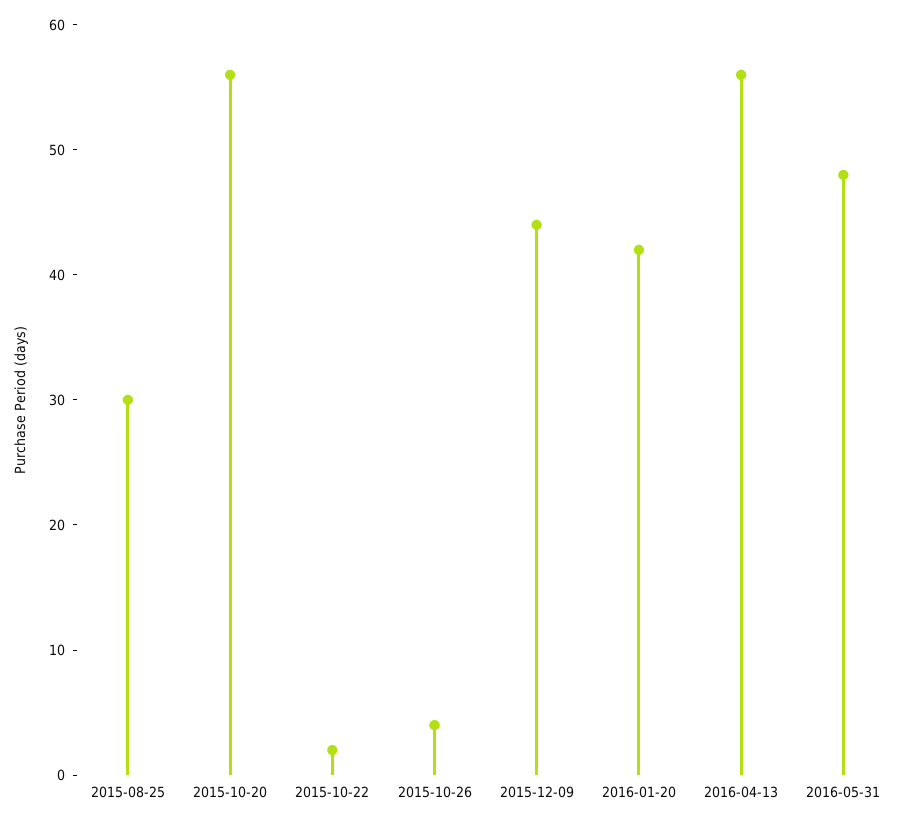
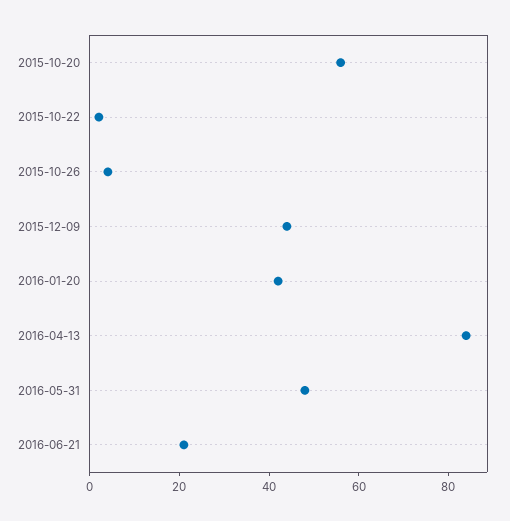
2015-08-25: 30 -> none
2016-04-13: 56 -> 85
2016-06-21: none -> 20

